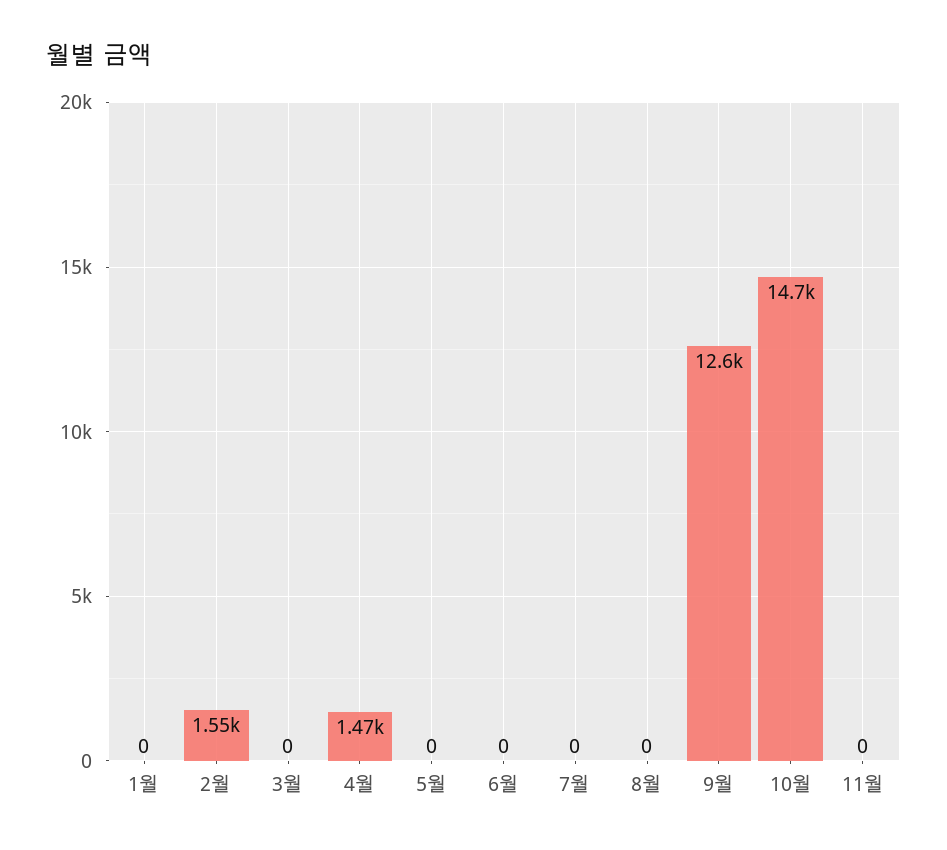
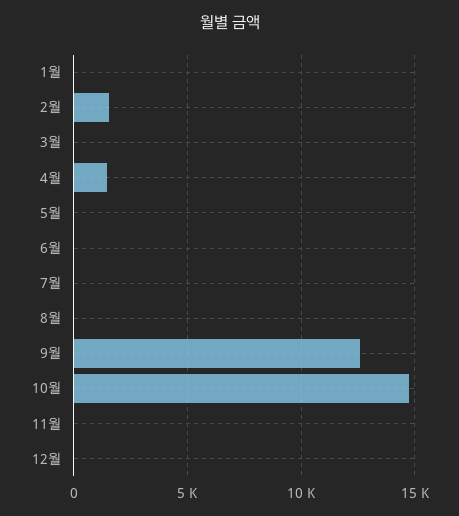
12월: none -> 0

